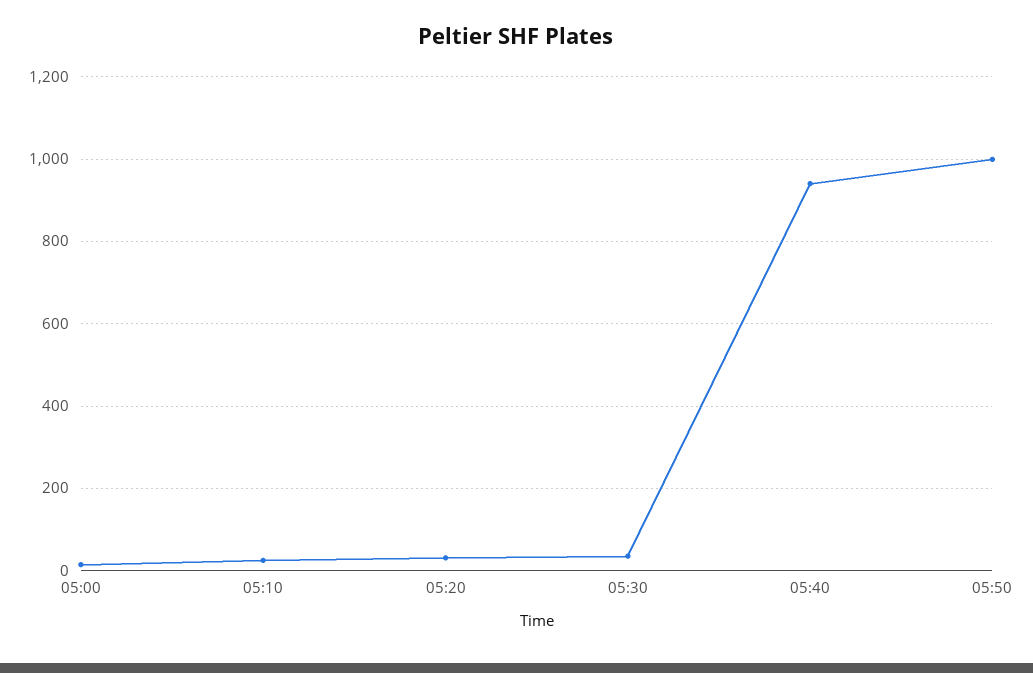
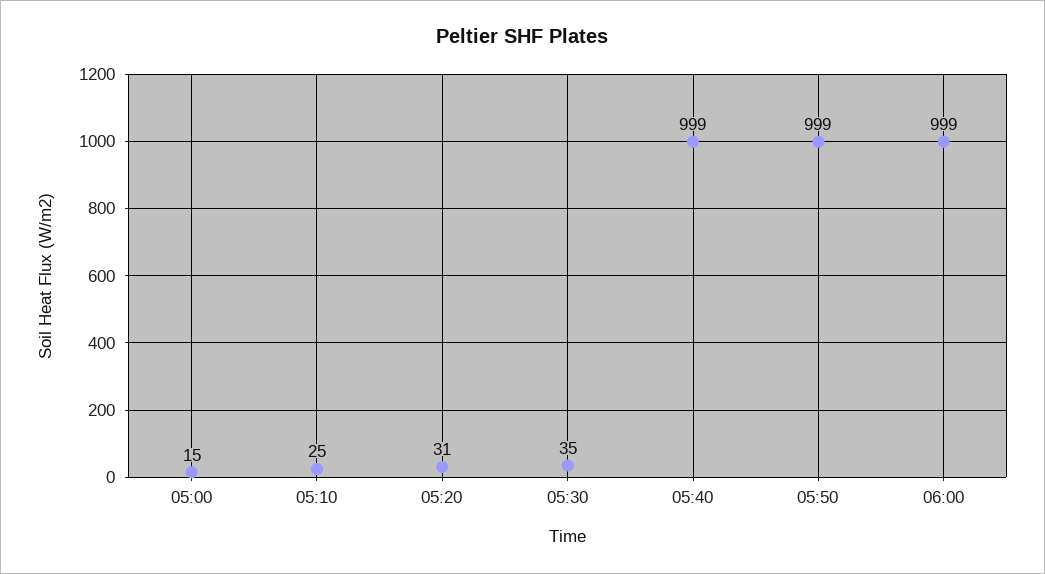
05:40: 940 -> 999
06:00: none -> 999

